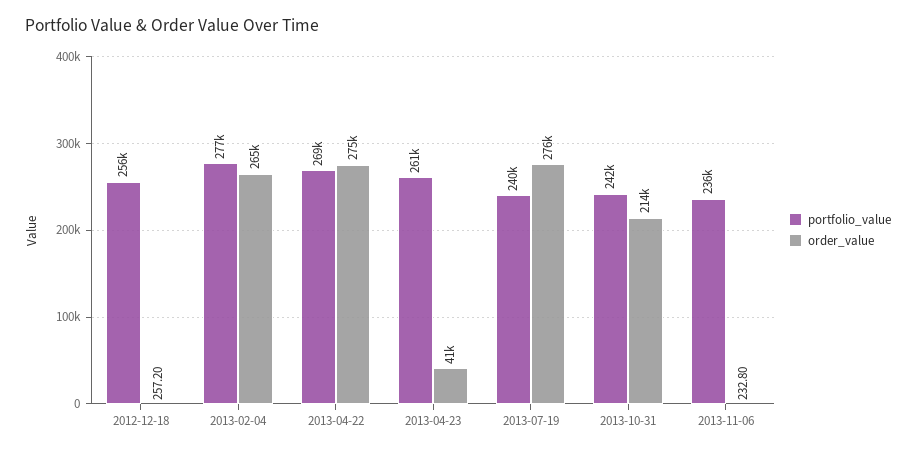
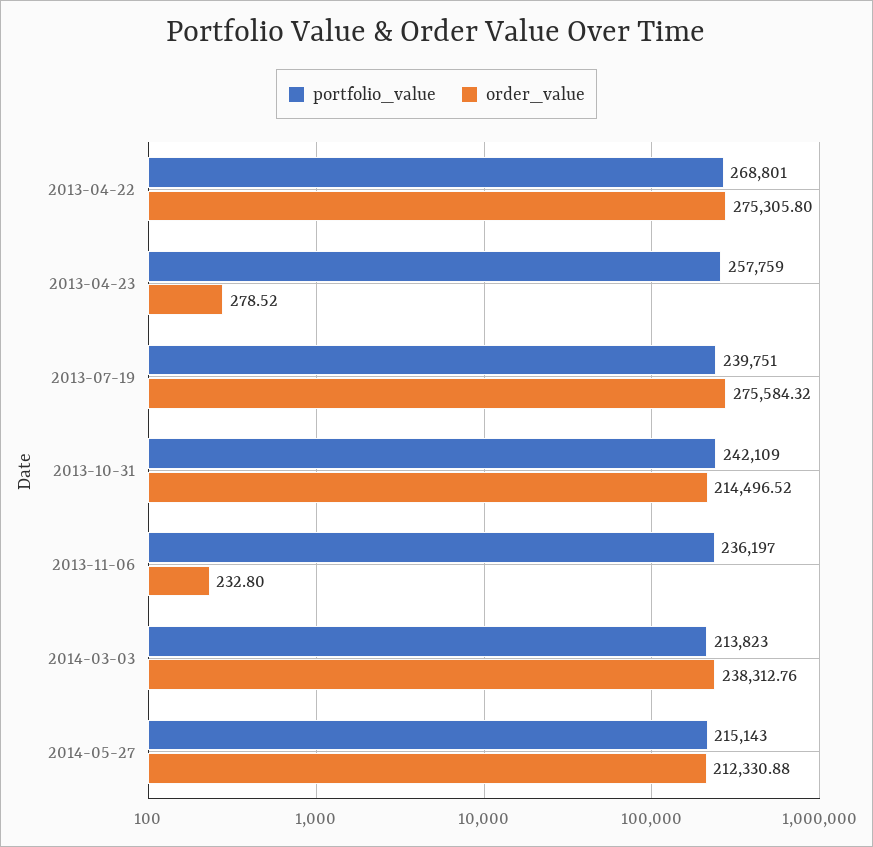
portfolio_value, 2012-12-18: 256000 -> none
order_value, 2012-12-18: 257.2 -> none
portfolio_value, 2013-02-04: 277000 -> none
order_value, 2013-02-04: 265000 -> none
portfolio_value, 2013-04-23: 261000 -> 257759
order_value, 2013-04-23: 41000 -> 278.52
portfolio_value, 2014-03-03: none -> 213823
order_value, 2014-03-03: none -> 238312.76
portfolio_value, 2014-05-27: none -> 215143
order_value, 2014-05-27: none -> 212330.88

